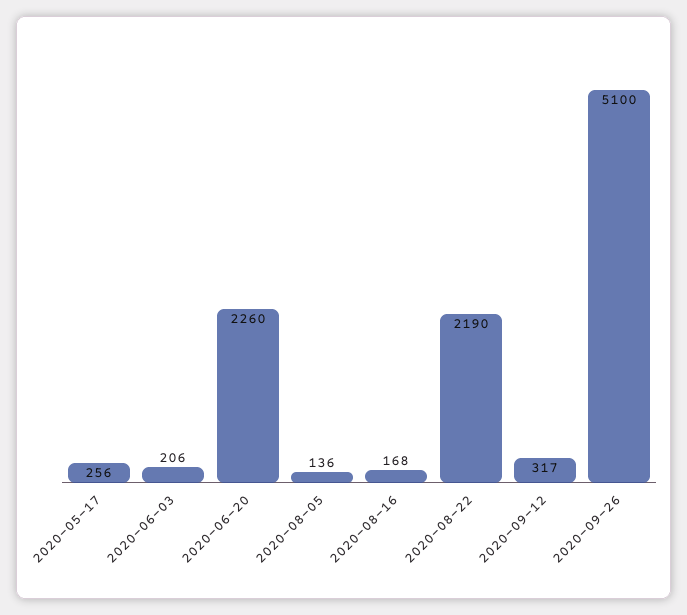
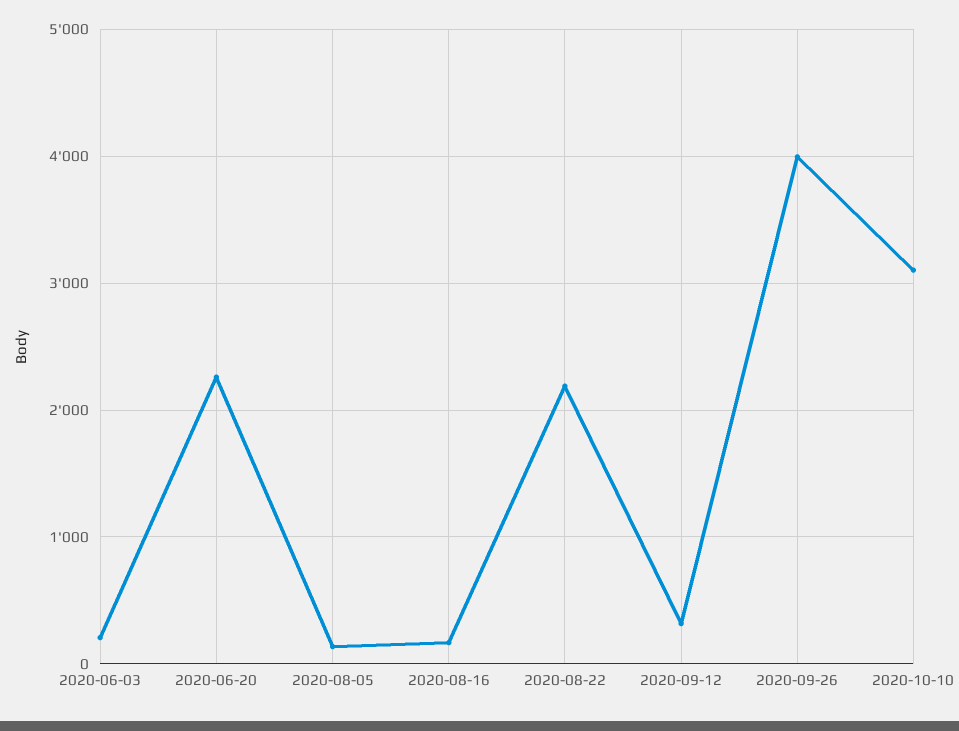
2020-05-17: 256 -> none
2020-09-26: 5100 -> 4000
2020-10-10: none -> 3100

